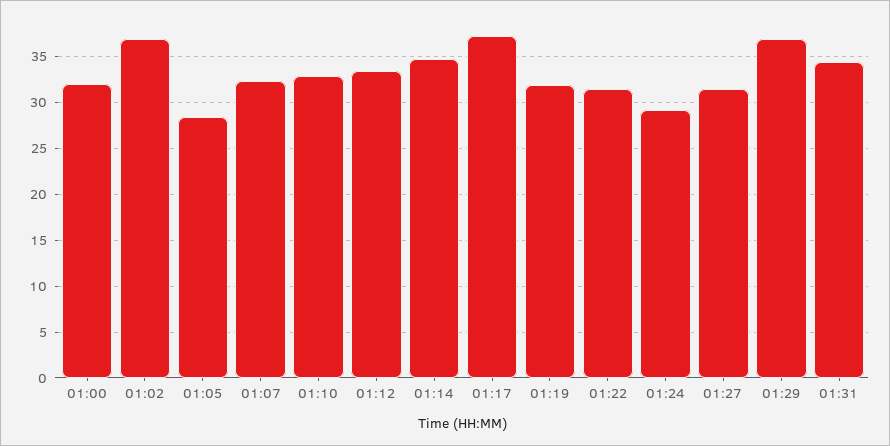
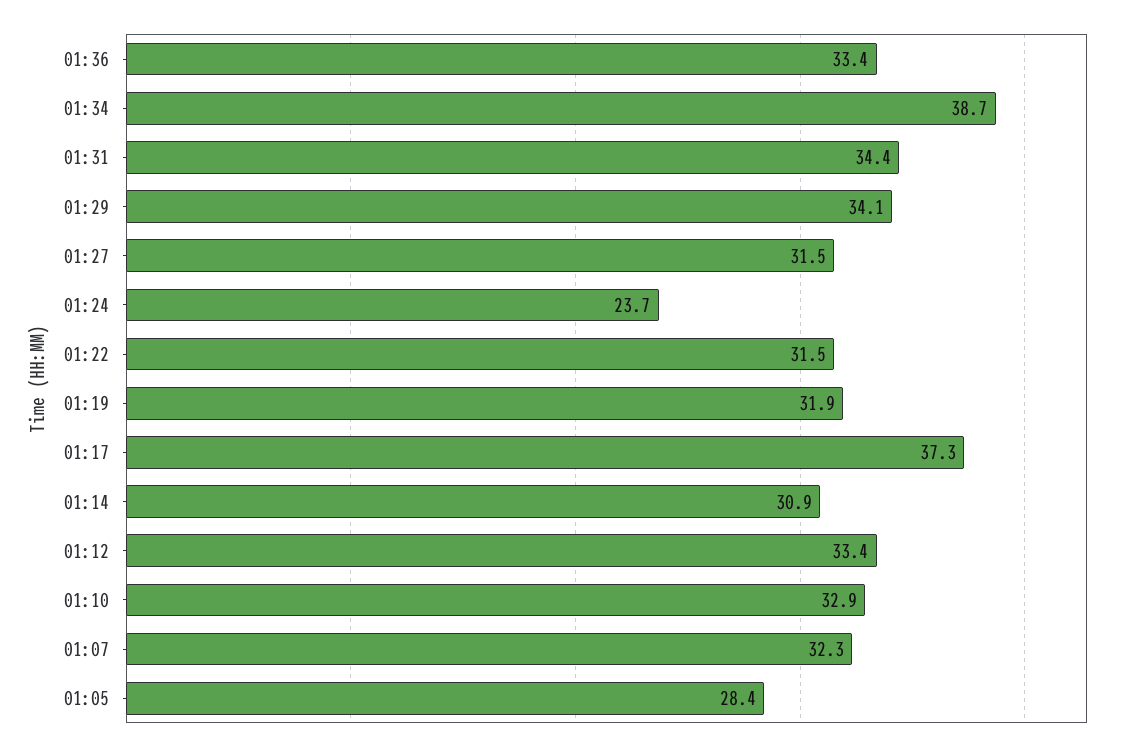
01:00: 32 -> none
01:02: 37 -> none
01:14: 35 -> 30.9
01:24: 29 -> 23.7
01:29: 37 -> 34.1
01:36: none -> 33.4
01:34: none -> 38.7

